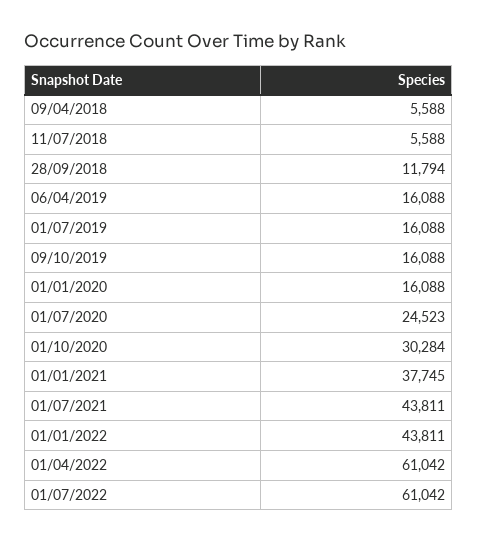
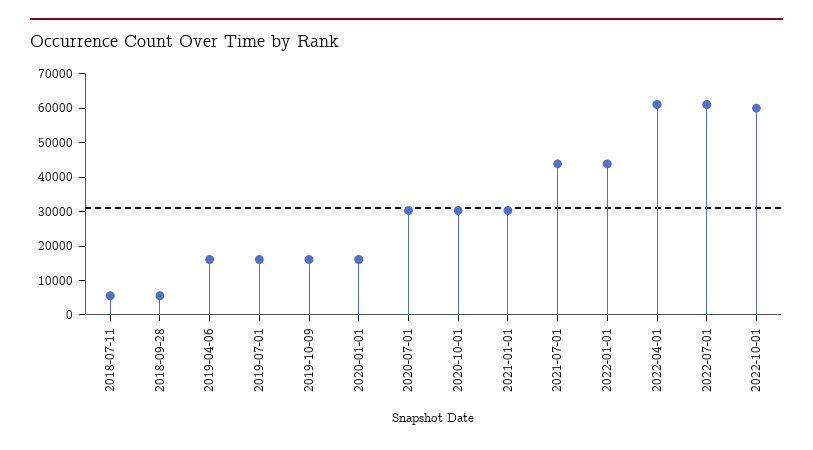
09/04/2018: 5588 -> none
28/09/2018: 11794 -> 5000
01/07/2020: 24523 -> 30000
01/01/2021: 37745 -> 30000
2022-10-01: none -> 60000

